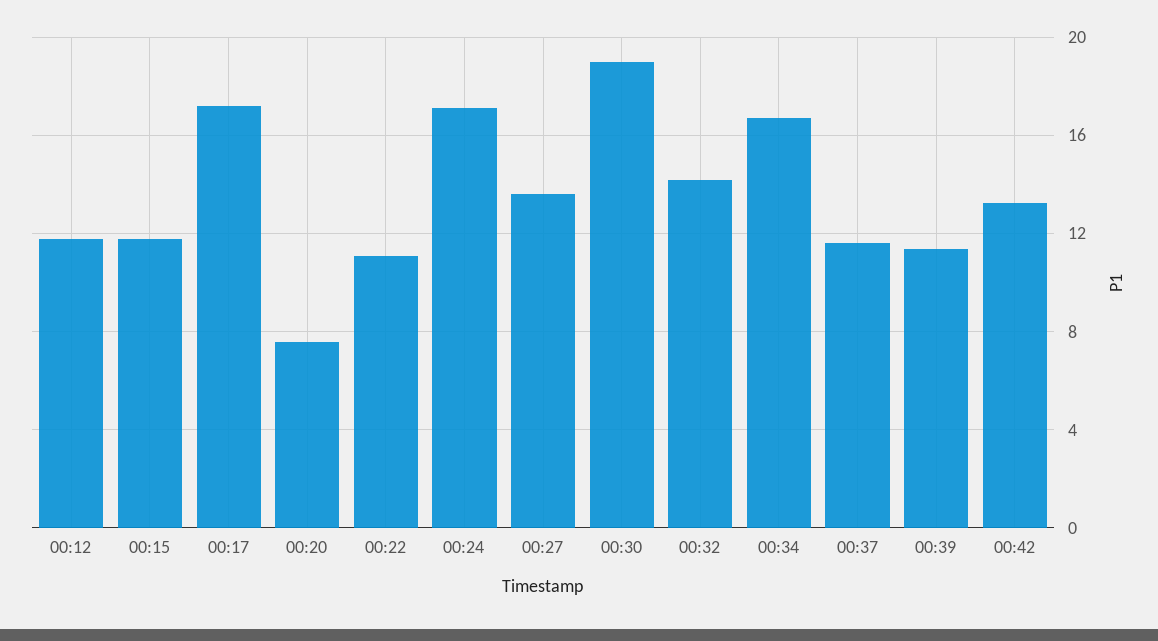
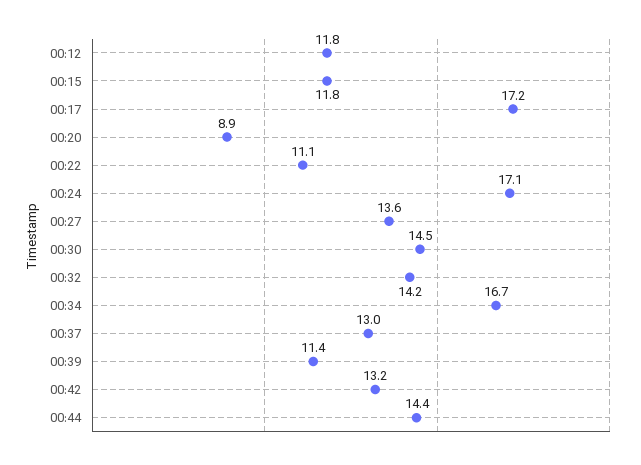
00:20: 7.5 -> 8.9
00:30: 19 -> 14.5
00:37: 11.5 -> 13
00:44: none -> 14.4

